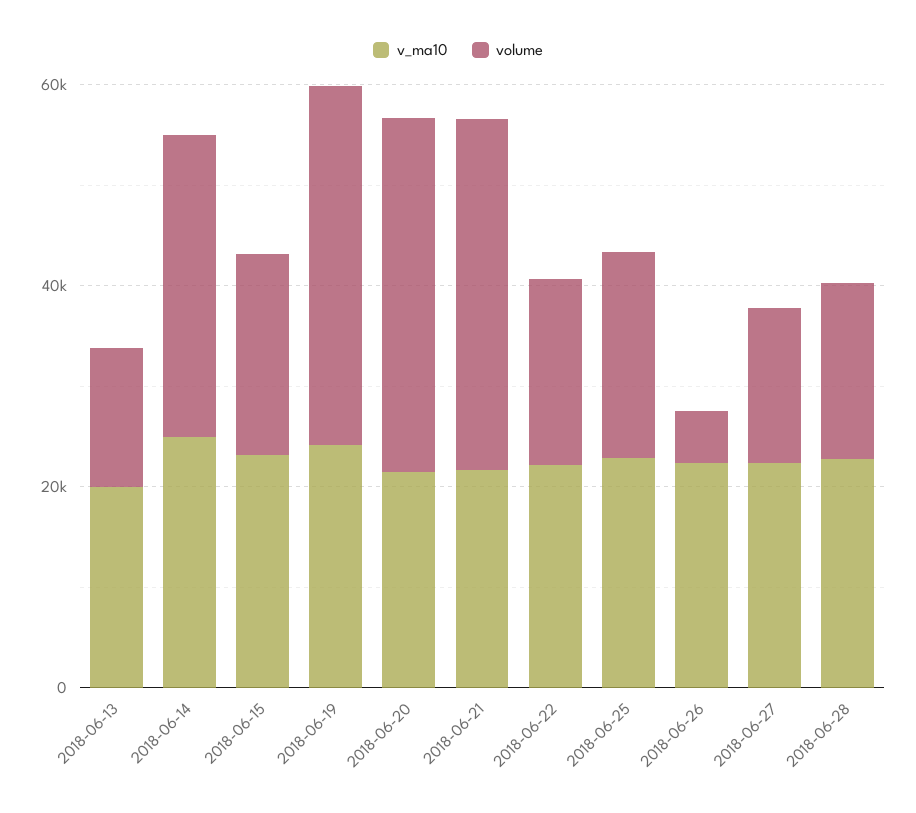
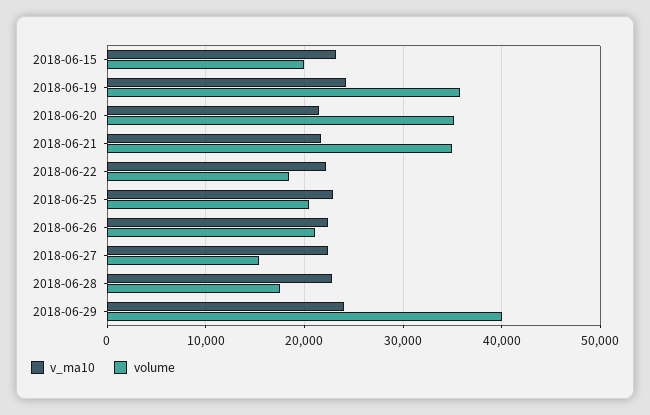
v_ma10, 2018-06-13: 20000 -> none
volume, 2018-06-13: 15000 -> none
v_ma10, 2018-06-14: 25000 -> none
volume, 2018-06-14: 30000 -> none
volume, 2018-06-26: 5000 -> 21000
v_ma10, 2018-06-29: none -> 24000
volume, 2018-06-29: none -> 40000

